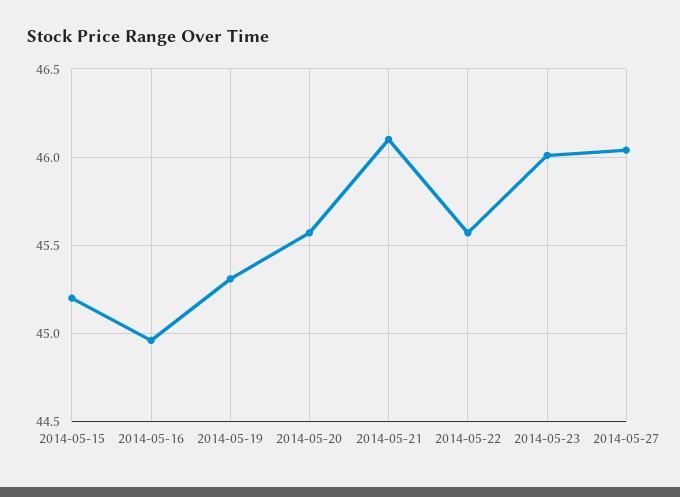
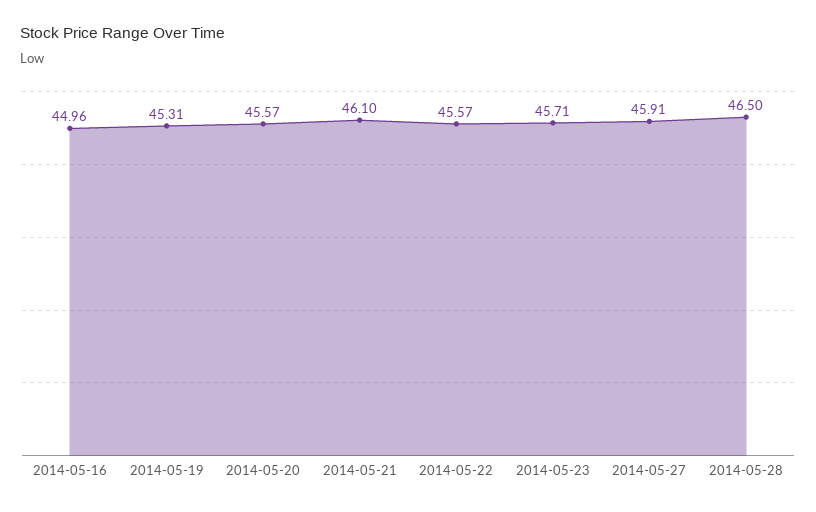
2014-05-15: 45.2 -> none
2014-05-23: 46 -> 45.71
2014-05-27: 46.05 -> 45.91
2014-05-28: none -> 46.5

